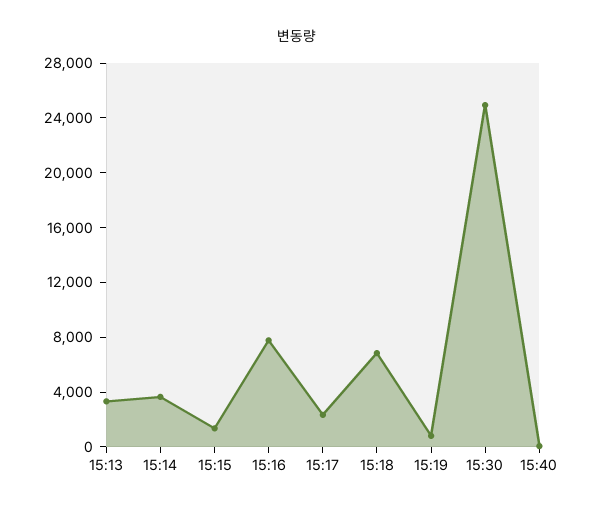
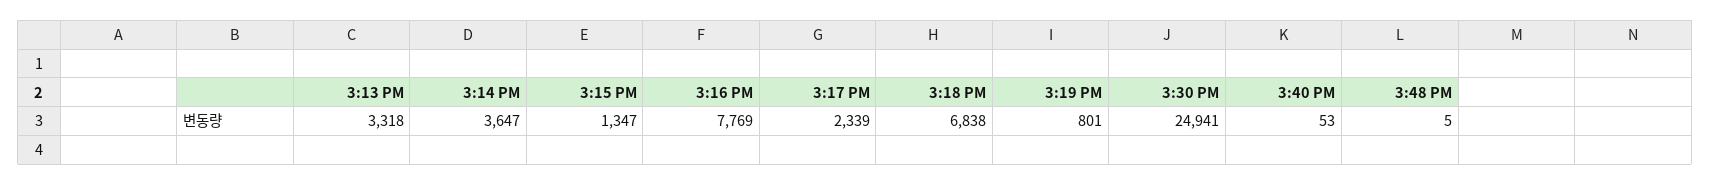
3:48 PM: none -> 5

